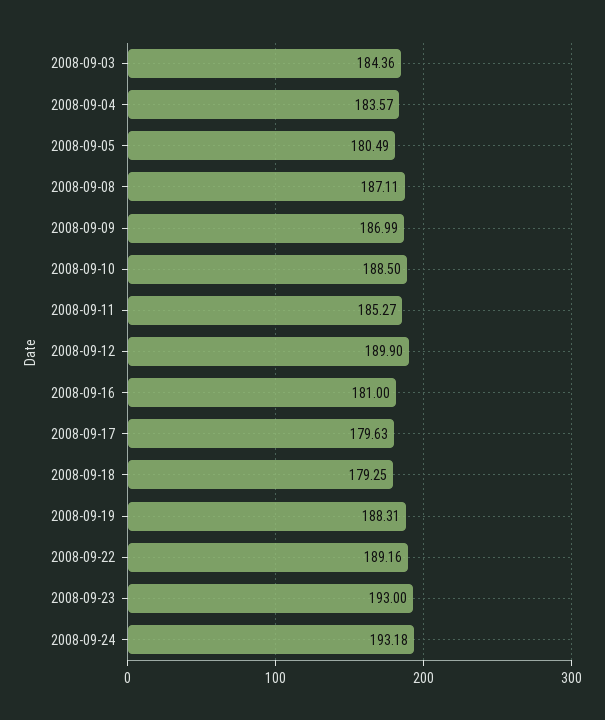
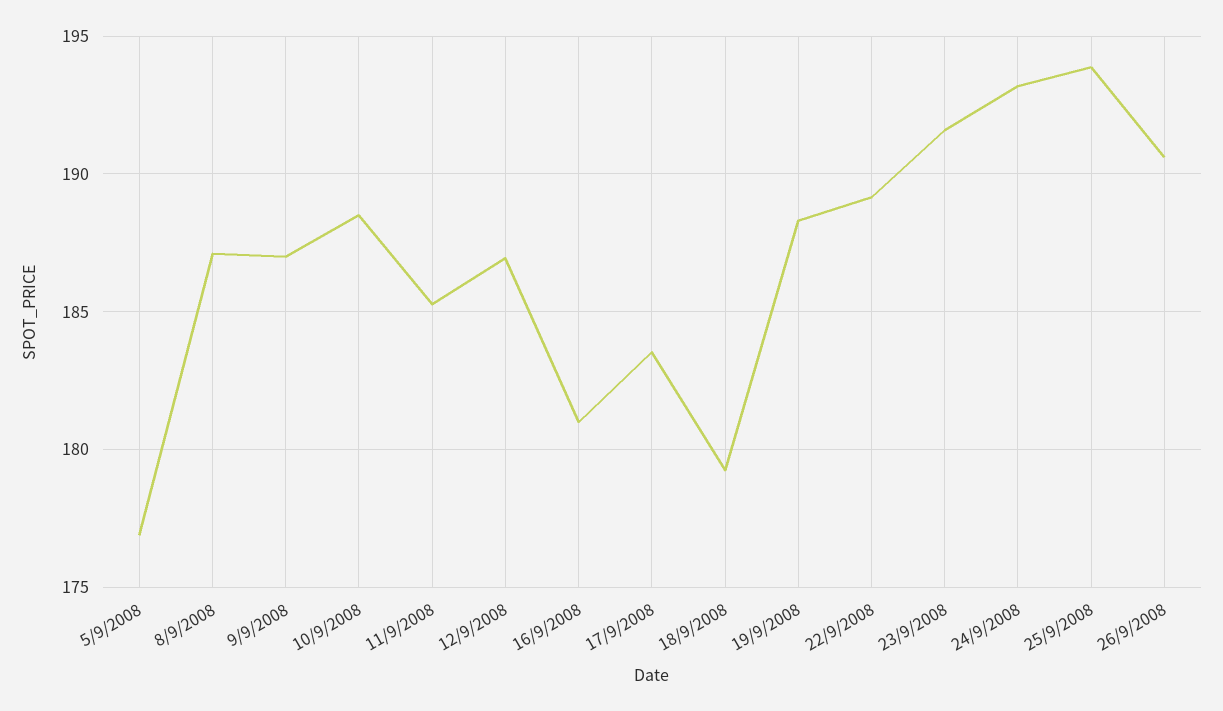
2008-09-03: 184.36 -> none
2008-09-04: 183.57 -> none
2008-09-05: 180.49 -> 177
2008-09-12: 189.9 -> 187
2008-09-17: 179.63 -> 183.5
2008-09-23: 193 -> 191.5
25/9/2008: none -> 194
26/9/2008: none -> 190.5

